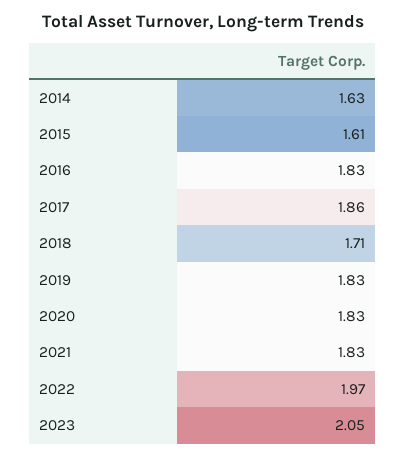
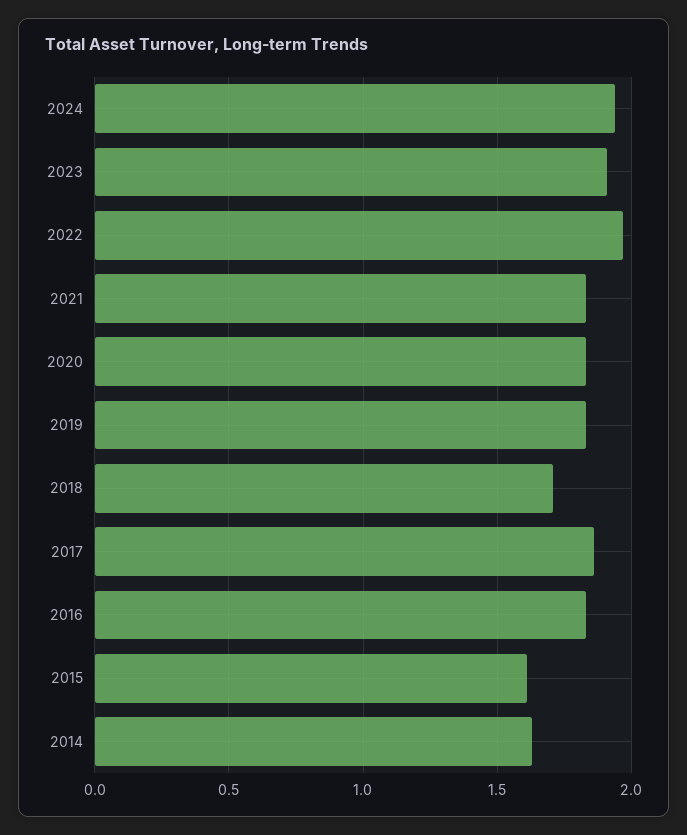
2023: 2.05 -> 1.9
2024: none -> 1.95

